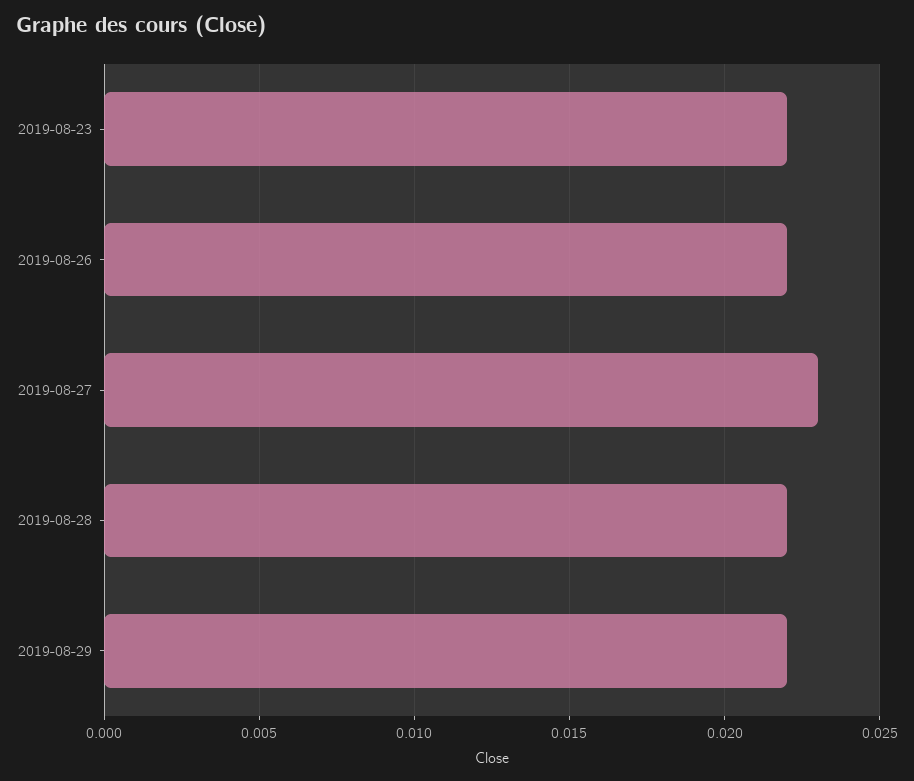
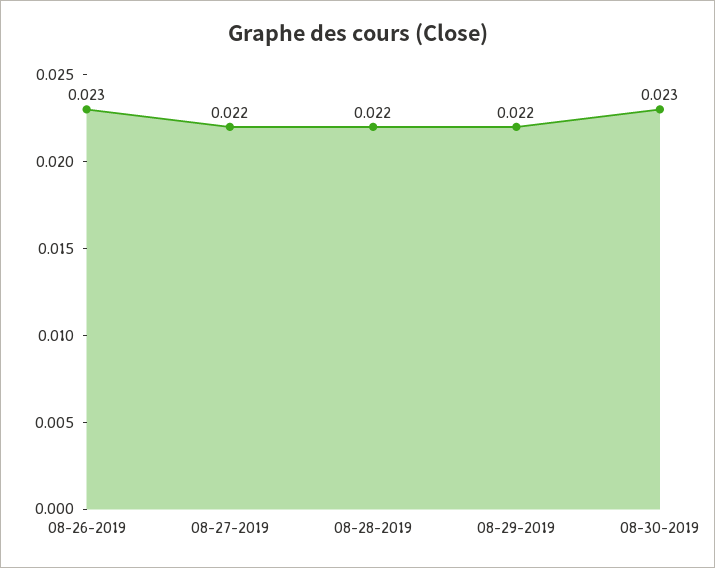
2019-08-23: 0.022 -> none
2019-08-26: 0.022 -> 0.023
2019-08-27: 0.023 -> 0.022
08-30-2019: none -> 0.023

